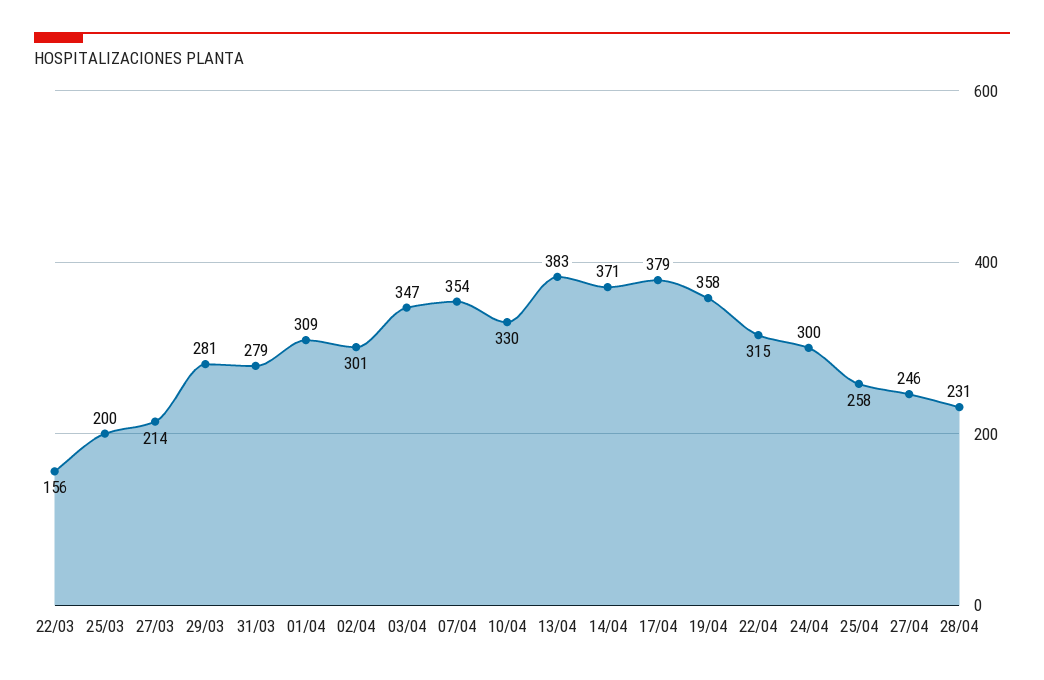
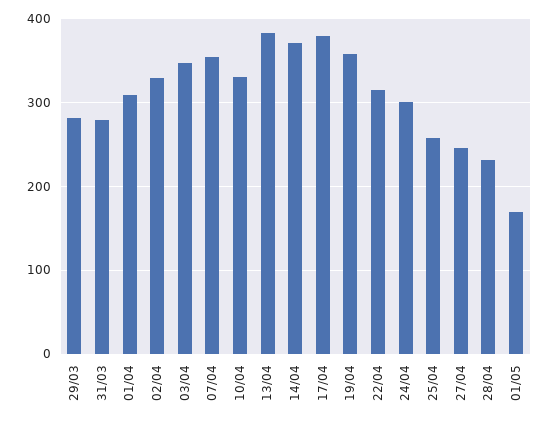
22/03: 156 -> none
25/03: 200 -> none
27/03: 214 -> none
02/04: 301 -> 330
01/05: none -> 170

